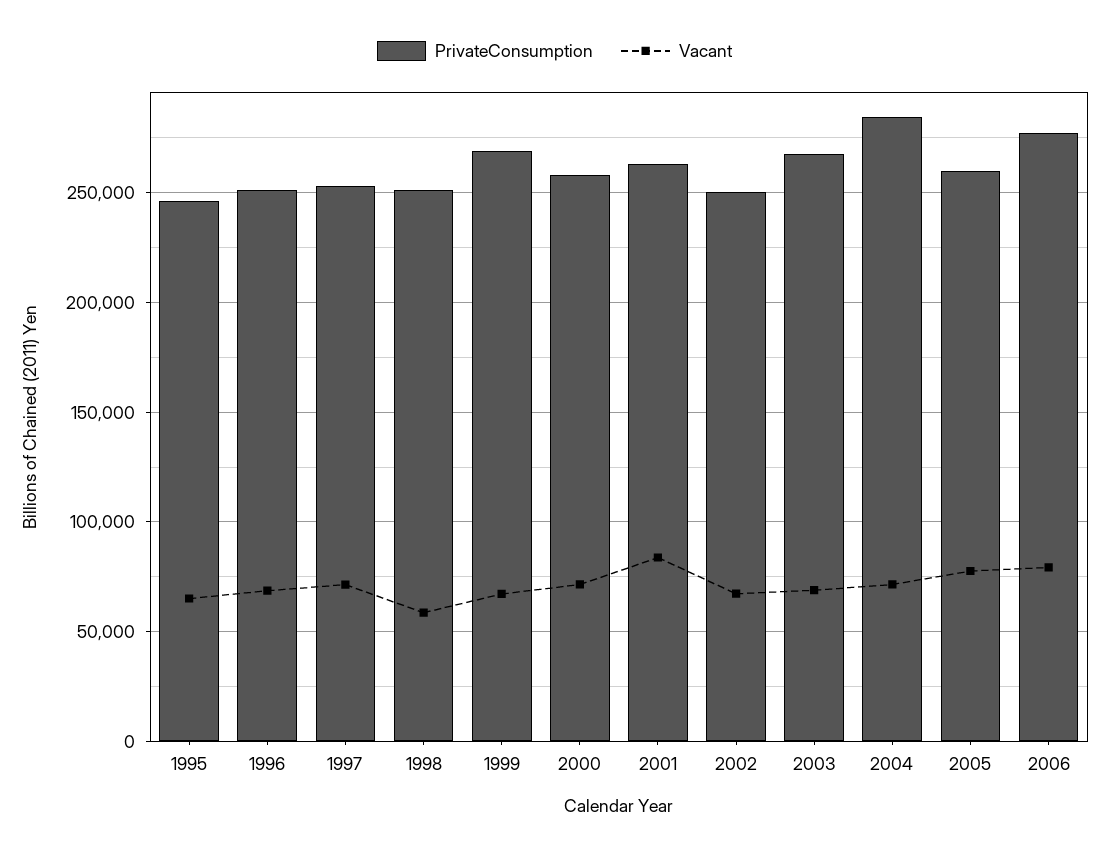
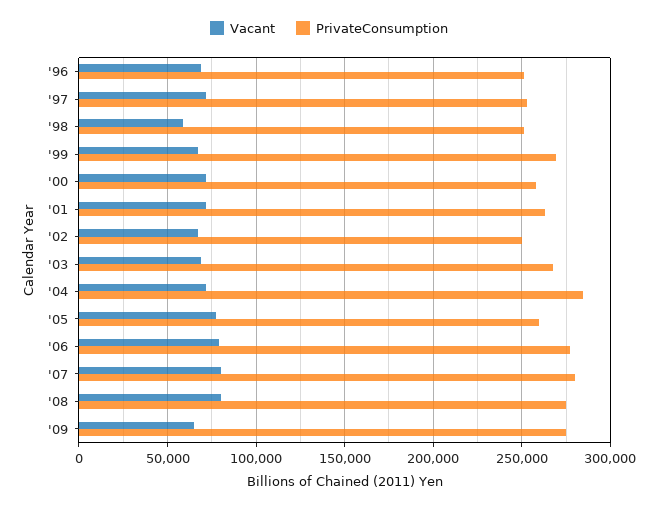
PrivateConsumption, 1995: 245000 -> none
Vacant, 1995: 65000 -> none
Vacant, 2001: 85000 -> 70000
Vacant, '07: none -> 80000
PrivateConsumption, '07: none -> 280000
Vacant, '08: none -> 80000
PrivateConsumption, '08: none -> 275000
Vacant, '09: none -> 65000
PrivateConsumption, '09: none -> 275000

